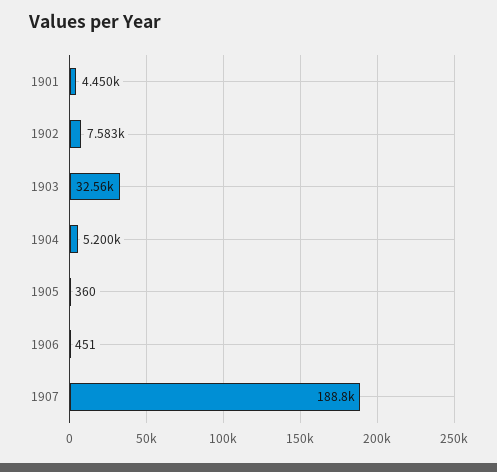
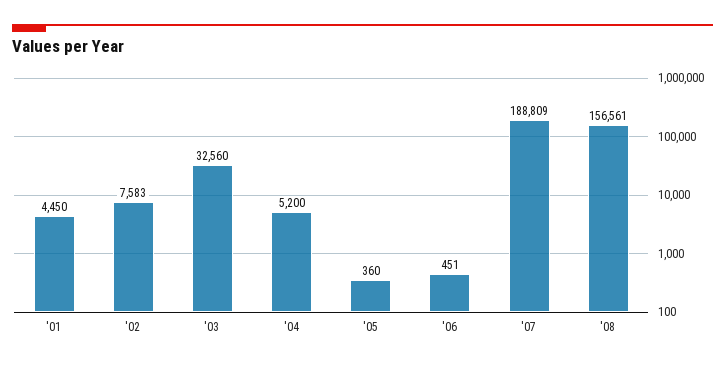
'08: none -> 156561

